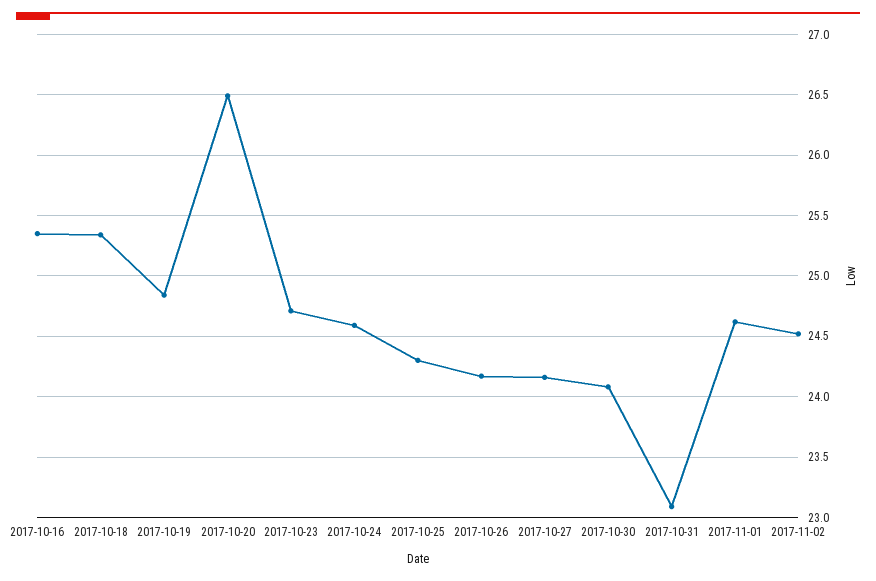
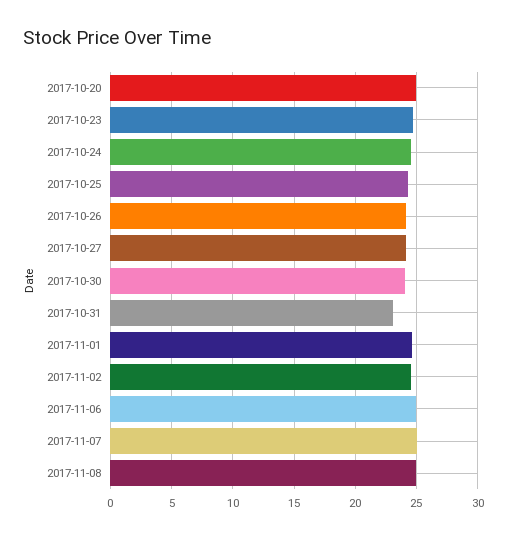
2017-10-16: 25.35 -> none
2017-10-18: 25.35 -> none
2017-10-19: 24.85 -> none
2017-10-20: 26.5 -> 25
2017-11-06: none -> 25
2017-11-07: none -> 25
2017-11-08: none -> 25

